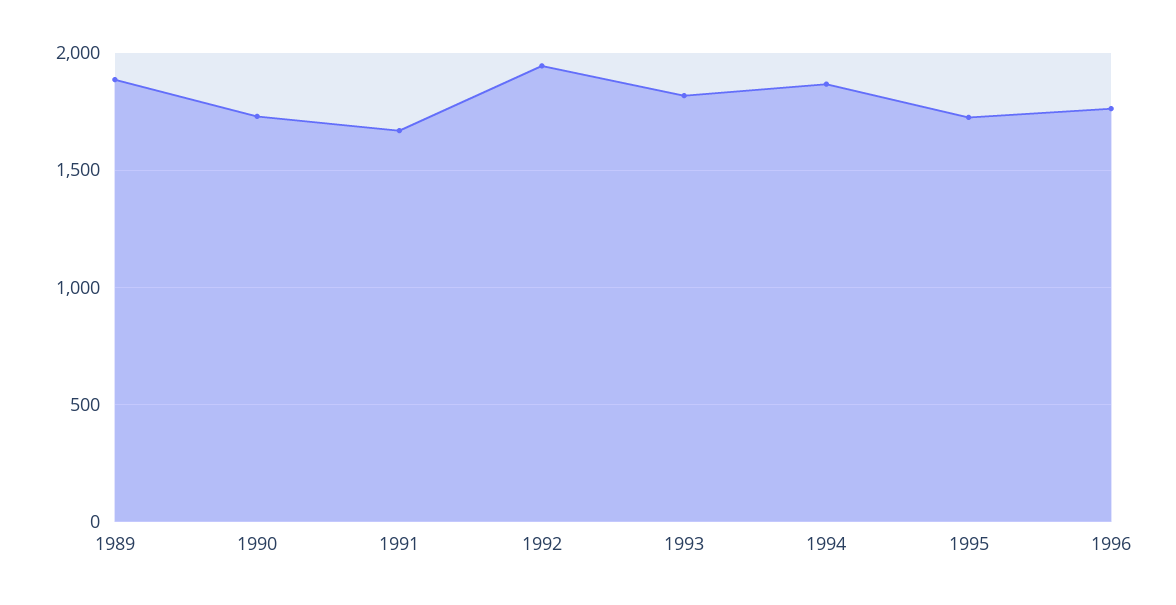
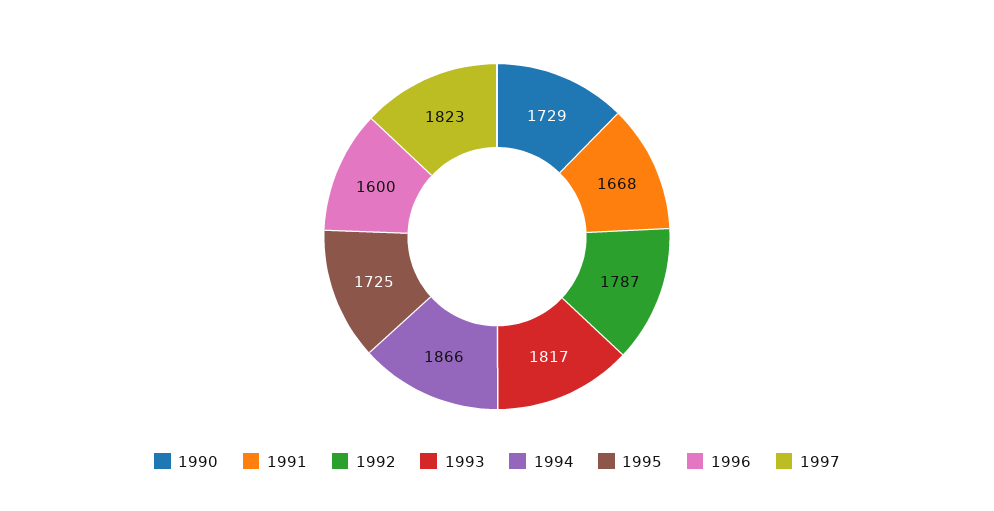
1989: 1900 -> none
1992: 1950 -> 1787
1996: 1750 -> 1600
1997: none -> 1823

